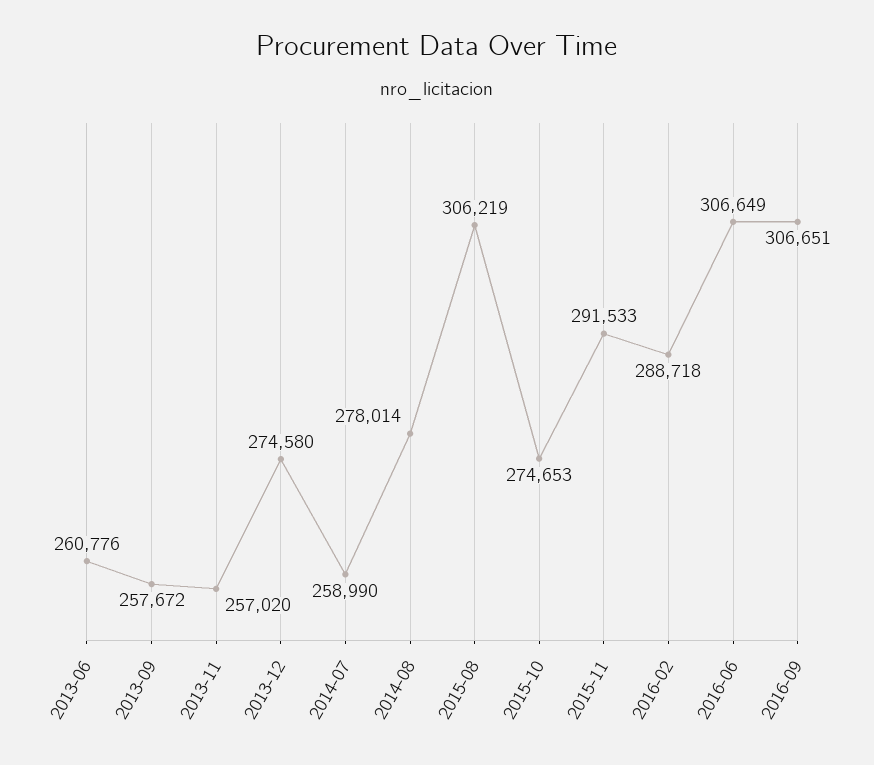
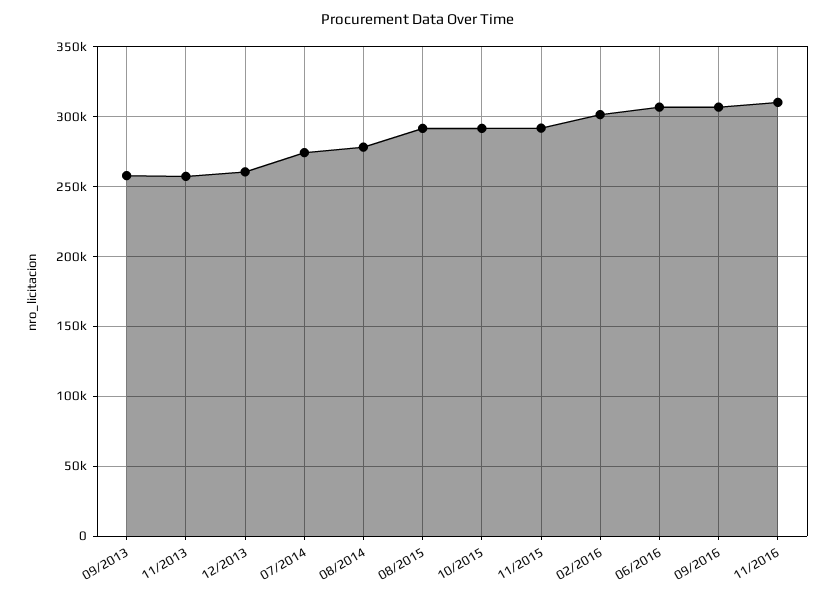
2013-06: 260776 -> none
2013-12: 274580 -> 260000
2014-07: 258990 -> 275000
2015-08: 306219 -> 290000
2015-10: 274653 -> 290000
2016-02: 288718 -> 300000
11/2016: none -> 310000

